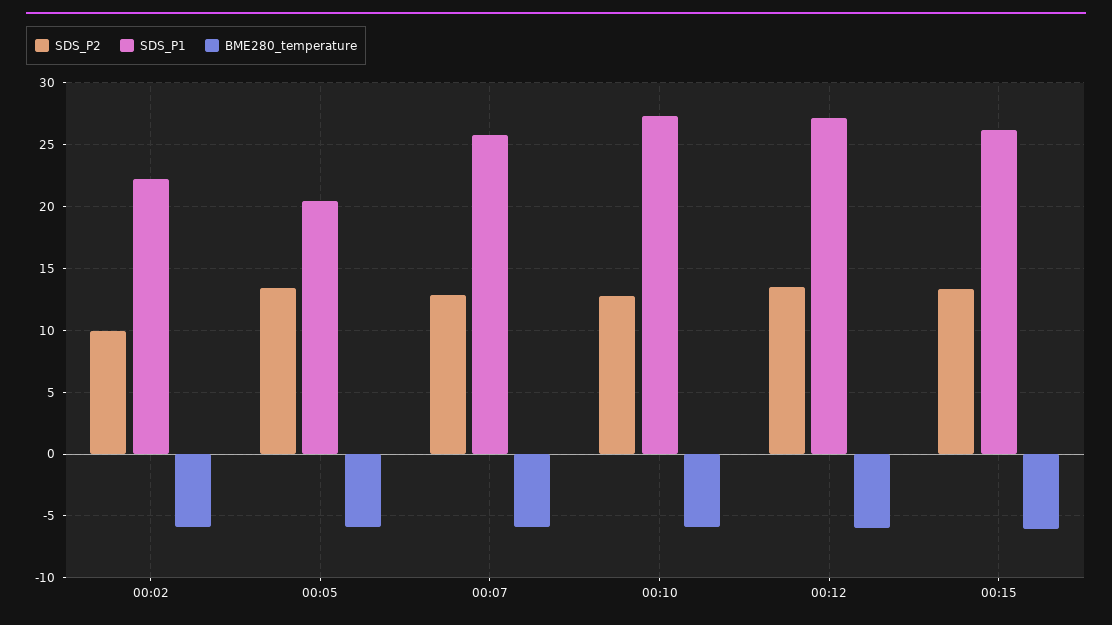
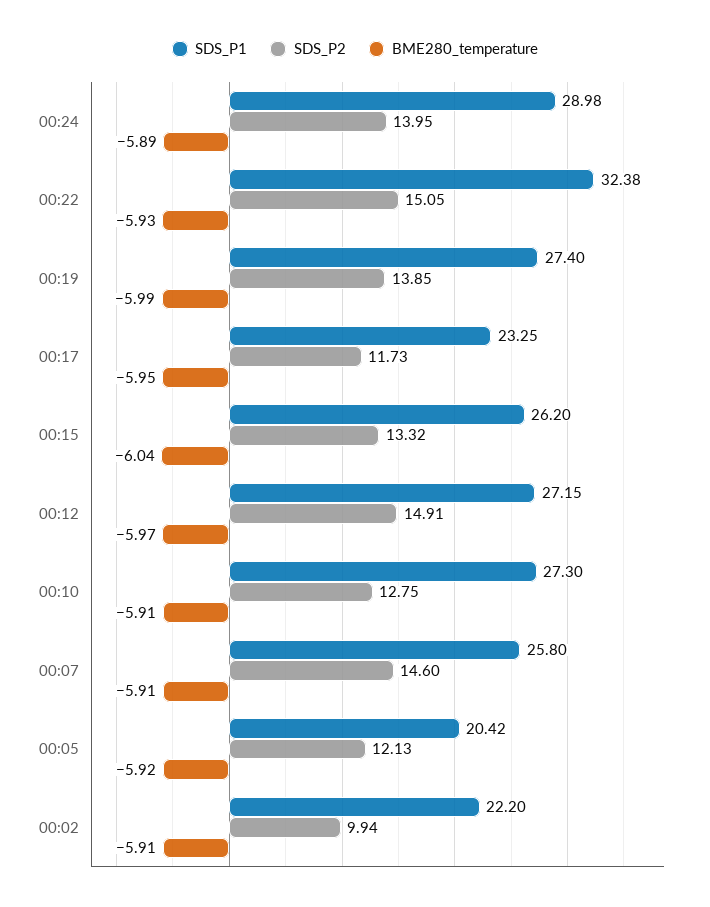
SDS_P2, 00:05: 13.5 -> 12.13
SDS_P2, 00:07: 13 -> 14.6
SDS_P2, 00:12: 13.5 -> 14.91
SDS_P1, 00:24: none -> 28.98
SDS_P2, 00:24: none -> 13.95
BME280_temperature, 00:24: none -> -5.89
SDS_P1, 00:22: none -> 32.38
SDS_P2, 00:22: none -> 15.05
BME280_temperature, 00:22: none -> -5.93
SDS_P1, 00:19: none -> 27.4
SDS_P2, 00:19: none -> 13.85
BME280_temperature, 00:19: none -> -5.99
SDS_P1, 00:17: none -> 23.25
SDS_P2, 00:17: none -> 11.73
BME280_temperature, 00:17: none -> -5.95

